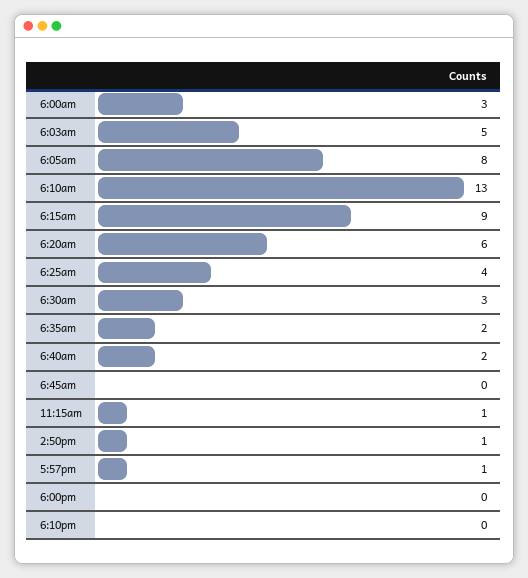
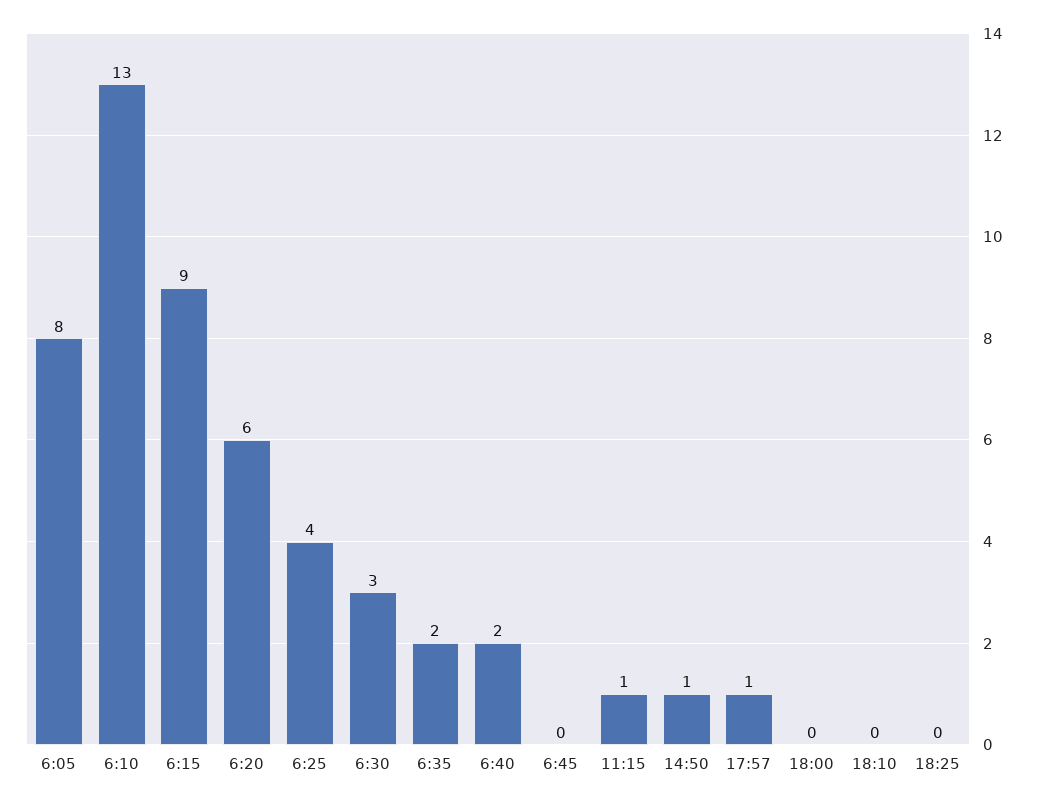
6:00am: 3 -> none
6:03am: 5 -> none
18:25: none -> 0

